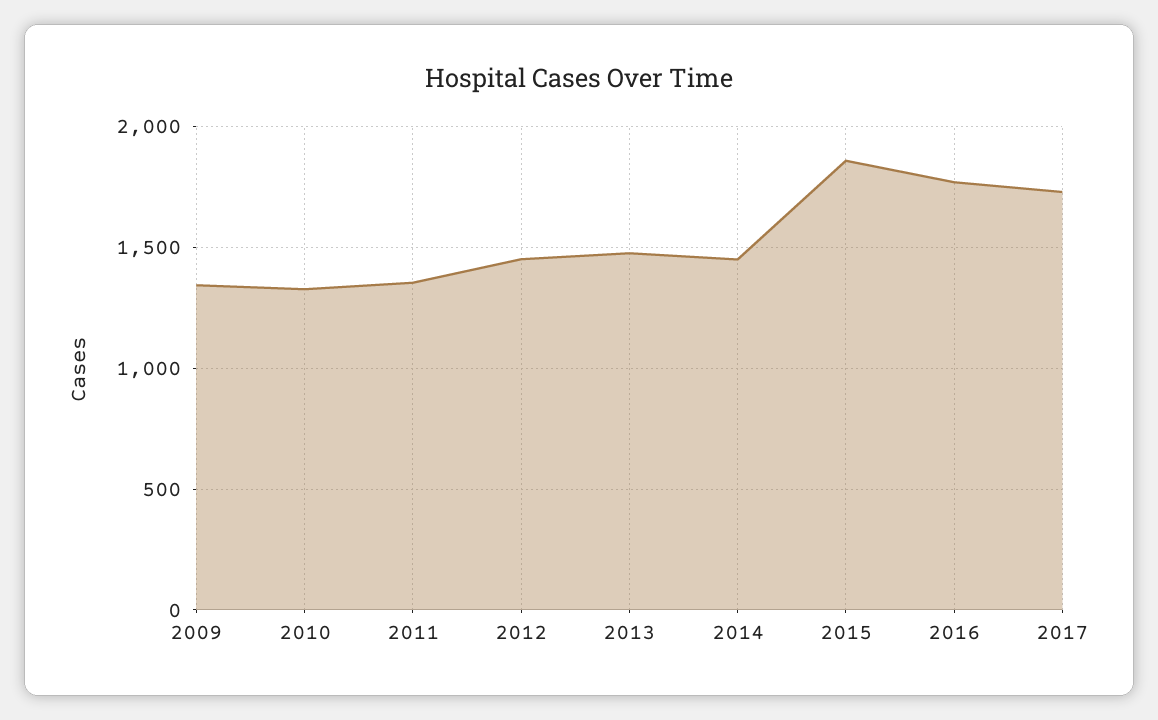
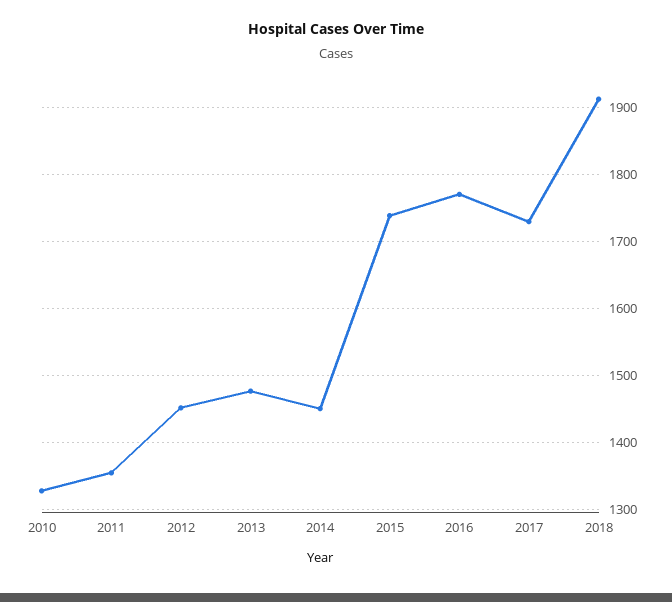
2009: 1350 -> none
2015: 1850 -> 1740
2018: none -> 1910

